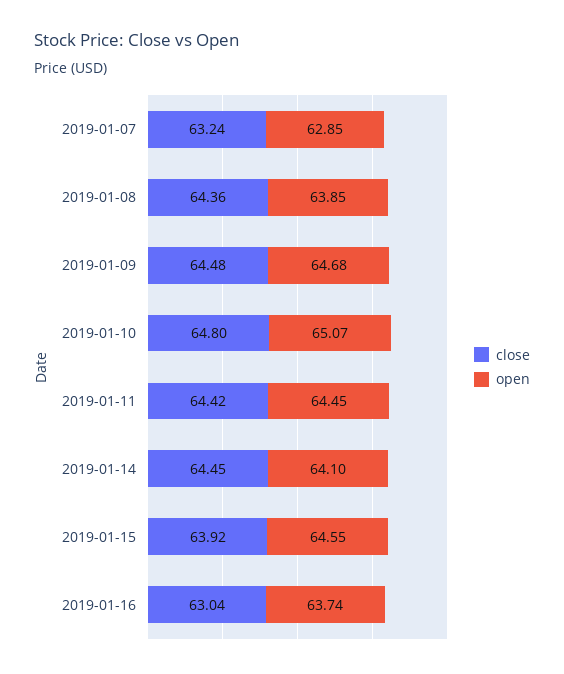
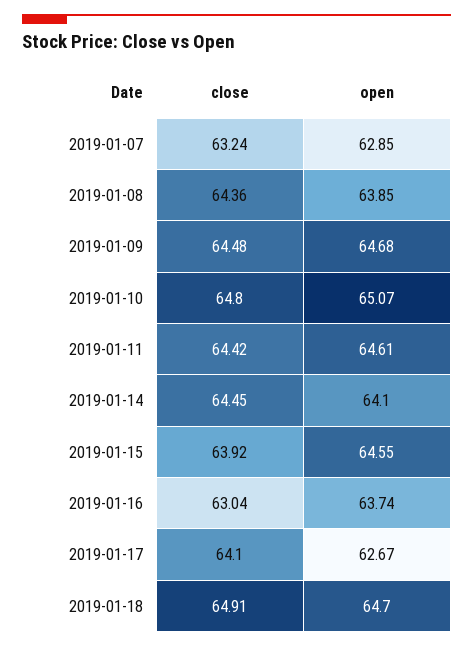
open, 2019-01-11: 64.45 -> 64.61
close, 2019-01-17: none -> 64.1
open, 2019-01-17: none -> 62.67
close, 2019-01-18: none -> 64.91
open, 2019-01-18: none -> 64.7

